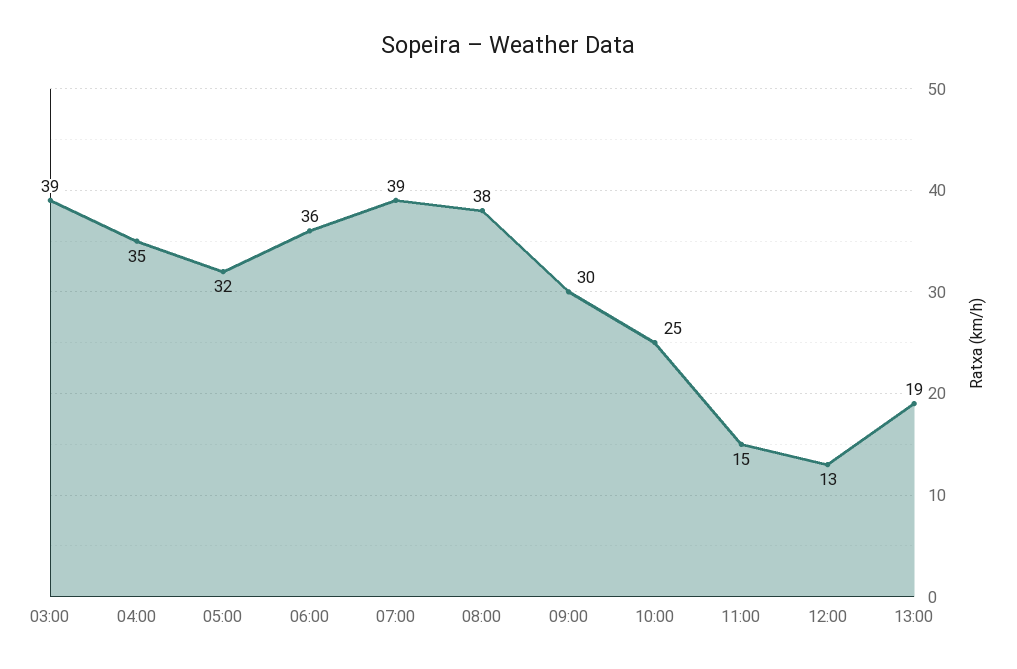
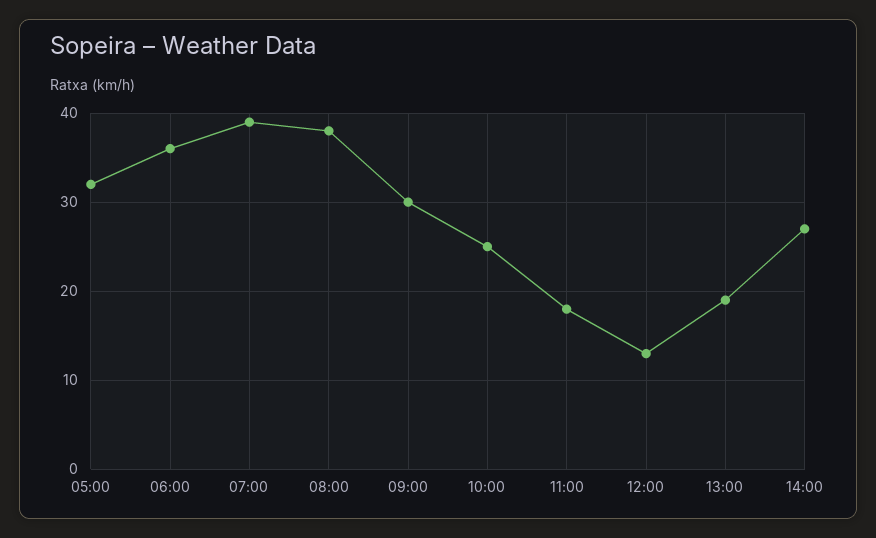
03:00: 39 -> none
04:00: 35 -> none
11:00: 15 -> 18
14:00: none -> 27

